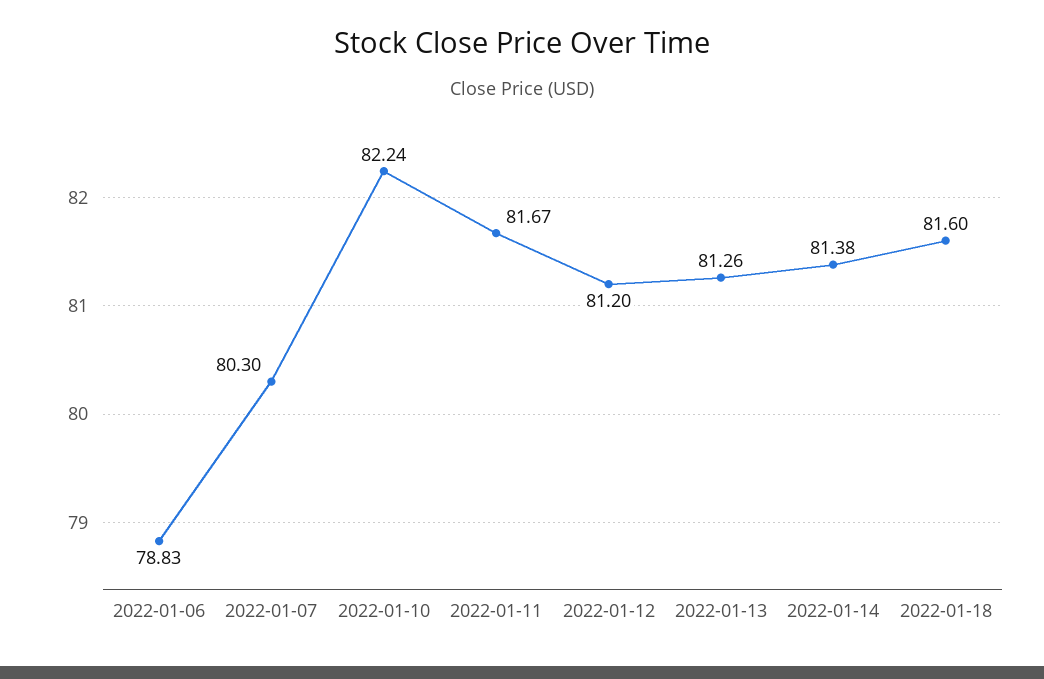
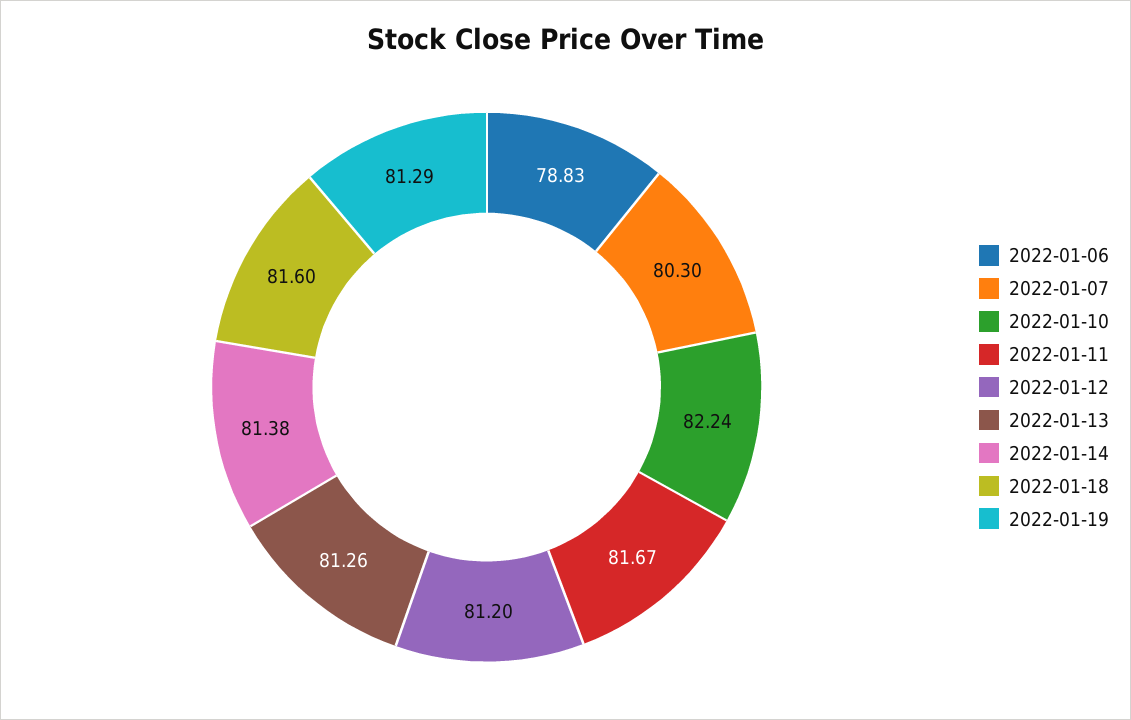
2022-01-19: none -> 81.29

